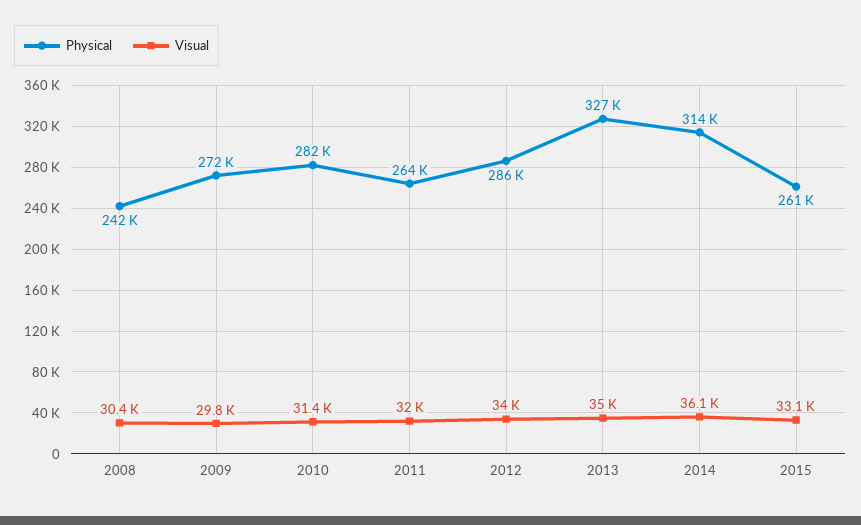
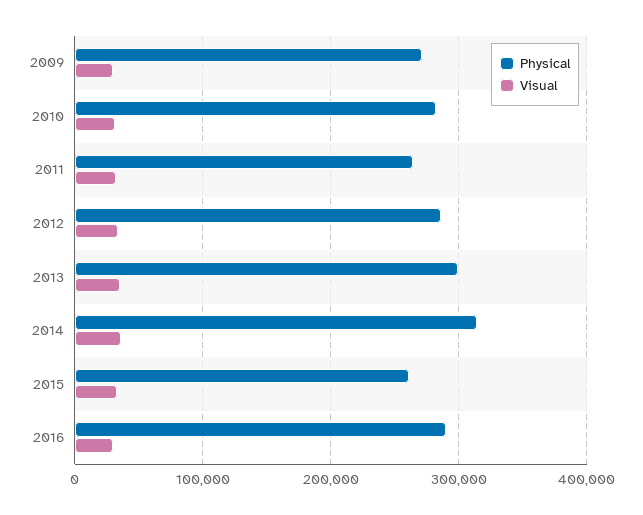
Physical, 2008: 242000 -> none
Visual, 2008: 30400 -> none
Physical, 2013: 327000 -> 300000
Physical, 2016: none -> 290000
Visual, 2016: none -> 30000

